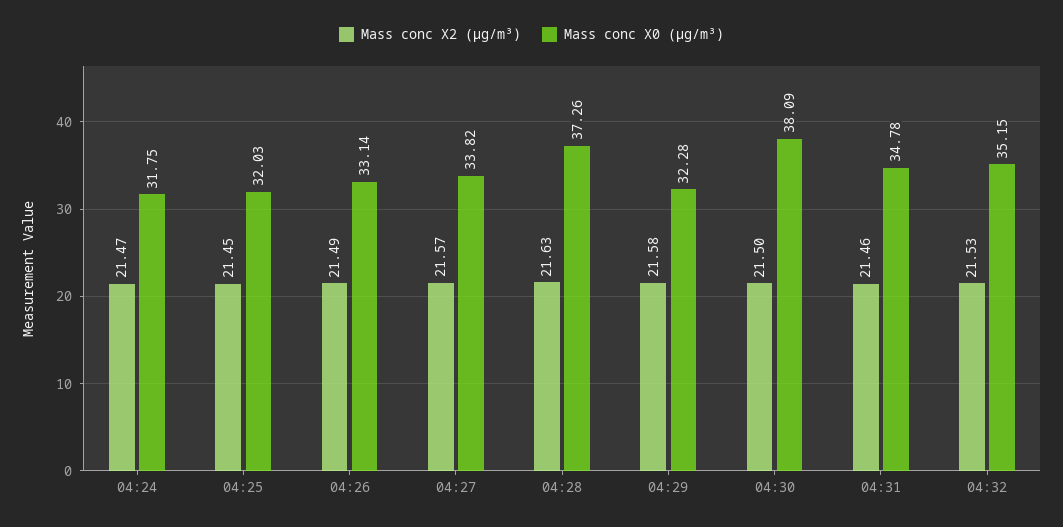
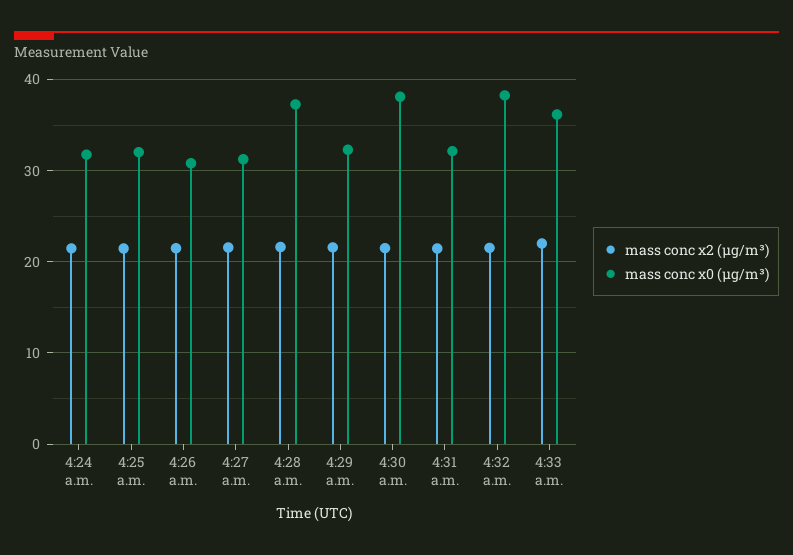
Mass conc X0 (μg/m³), 04:26: 33.14 -> 31
Mass conc X0 (μg/m³), 04:27: 33.82 -> 31
Mass conc X0 (μg/m³), 04:31: 34.78 -> 32
Mass conc X0 (μg/m³), 04:32: 35.15 -> 38
Mass conc X2 (μg/m³), 4:33 a.m.: none -> 22
Mass conc X0 (μg/m³), 4:33 a.m.: none -> 36

